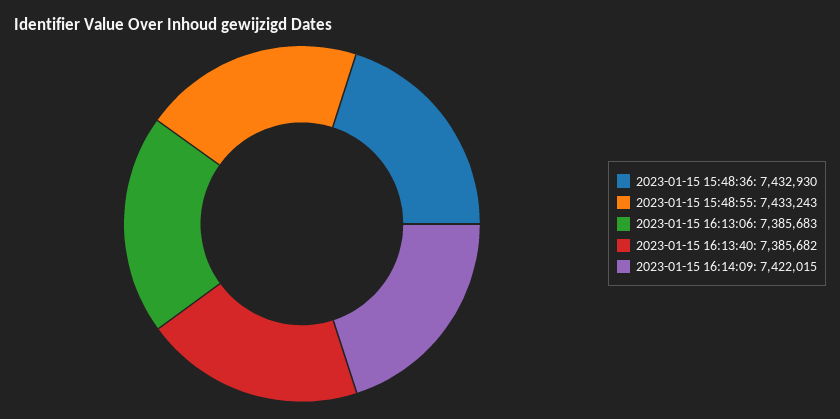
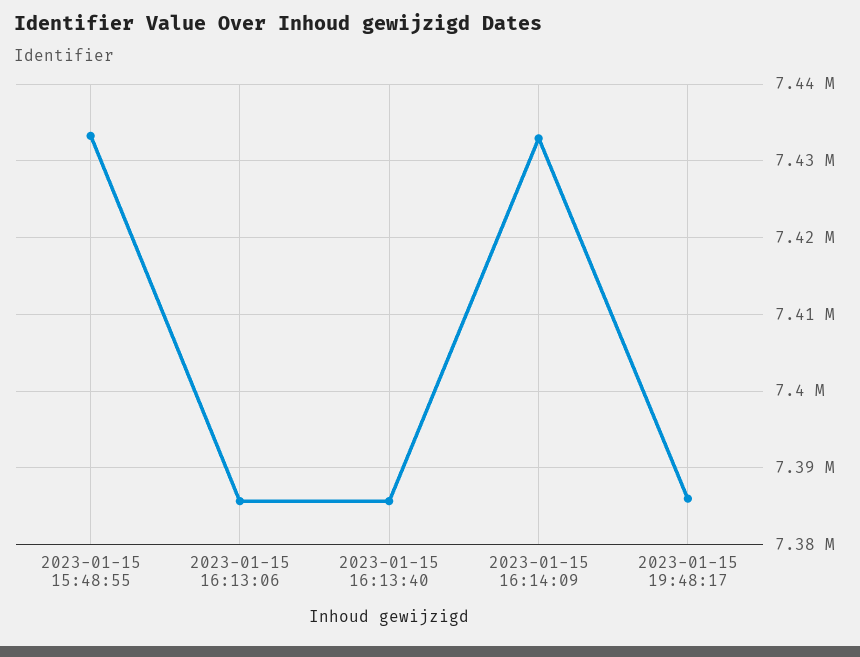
2023-01-15 15:48:36: 7432930 -> none
2023-01-15 16:14:09: 7422015 -> 7433000
2023-01-15 19:48:17: none -> 7386000

